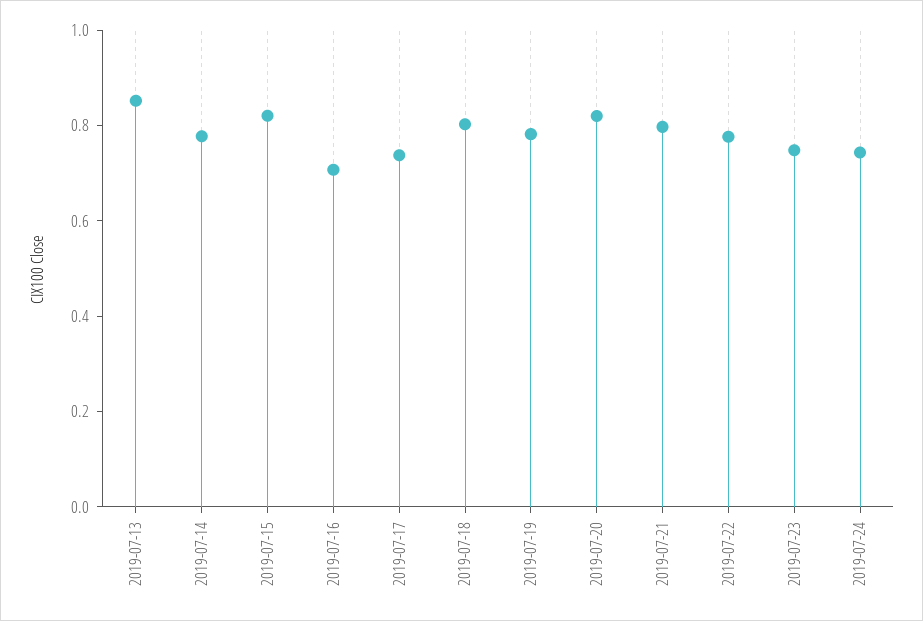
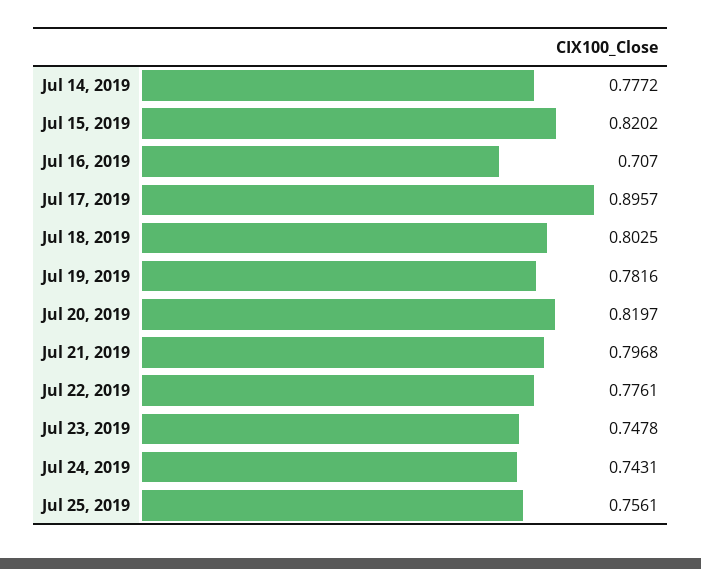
2019-07-13: 0.85 -> none
2019-07-17: 0.75 -> 0.8957
Jul 25, 2019: none -> 0.7561

